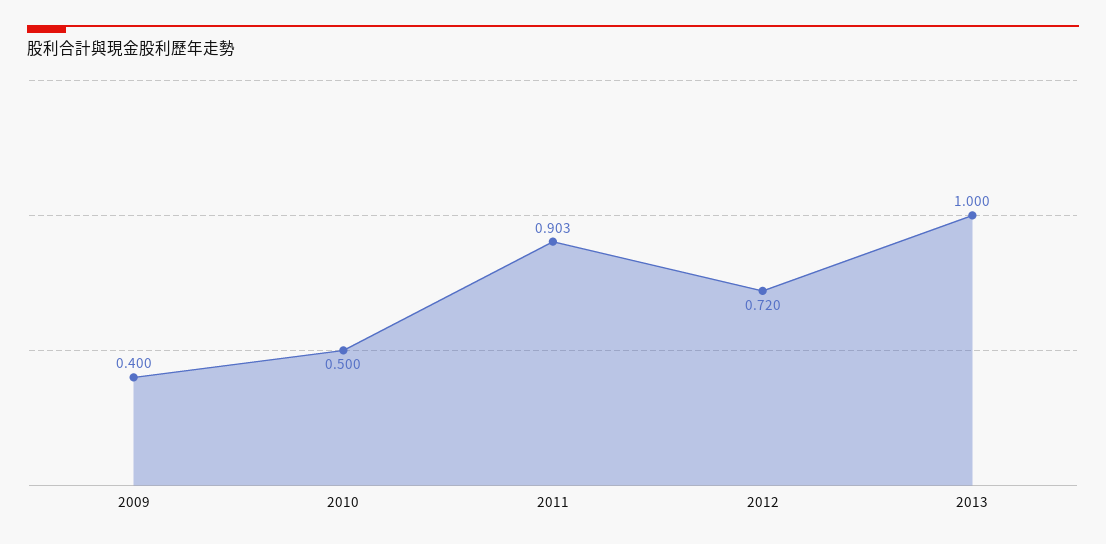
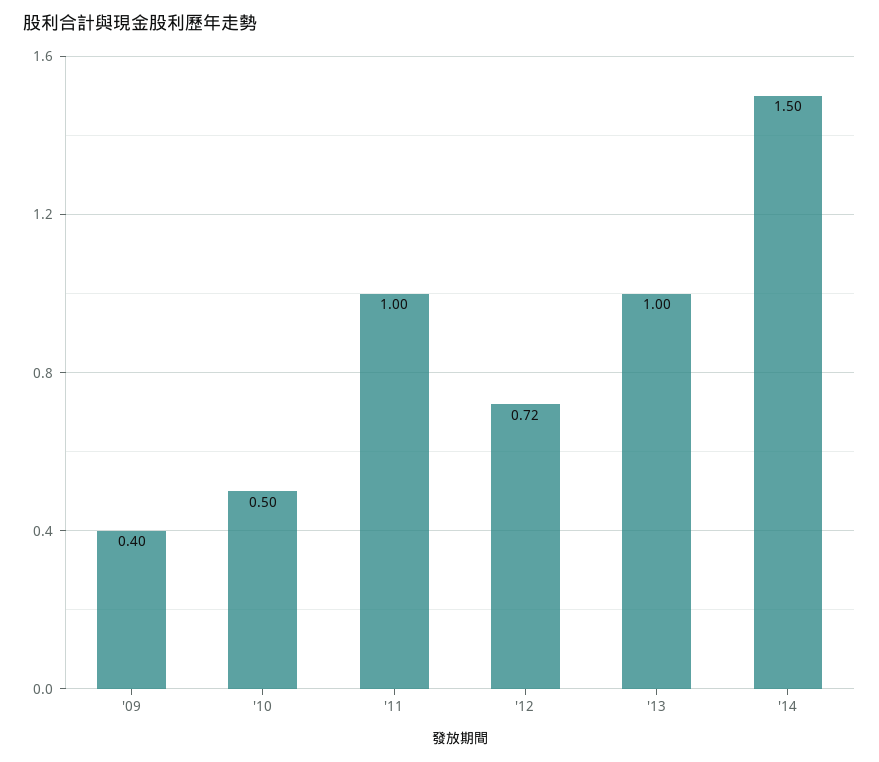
2011: 0.903 -> 1
'14: none -> 1.5

